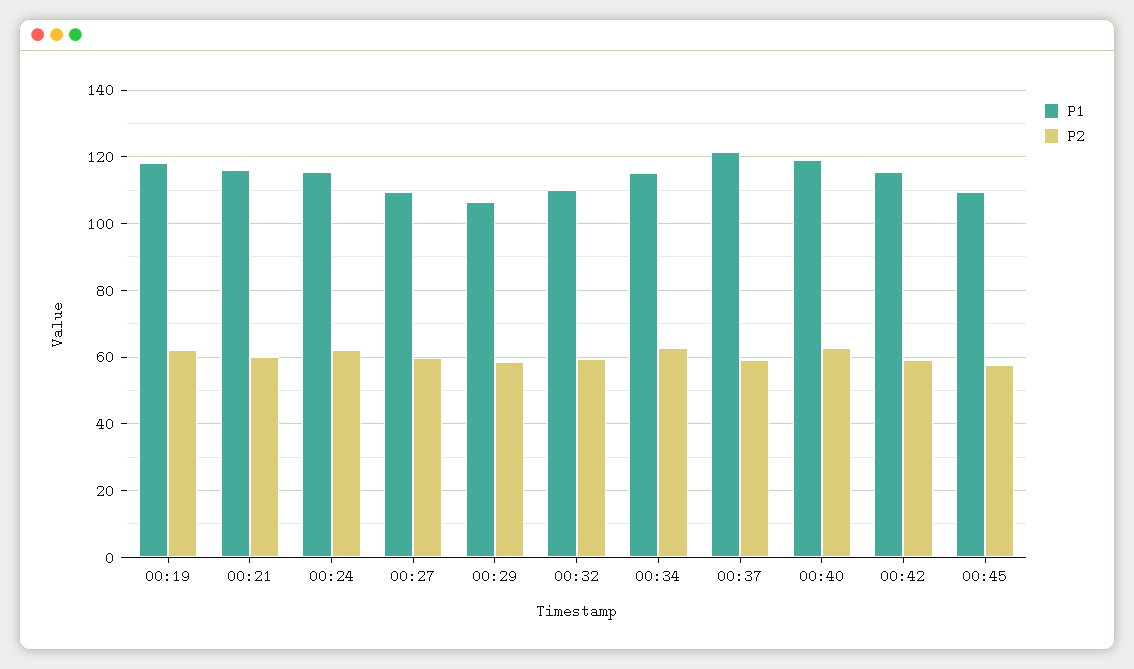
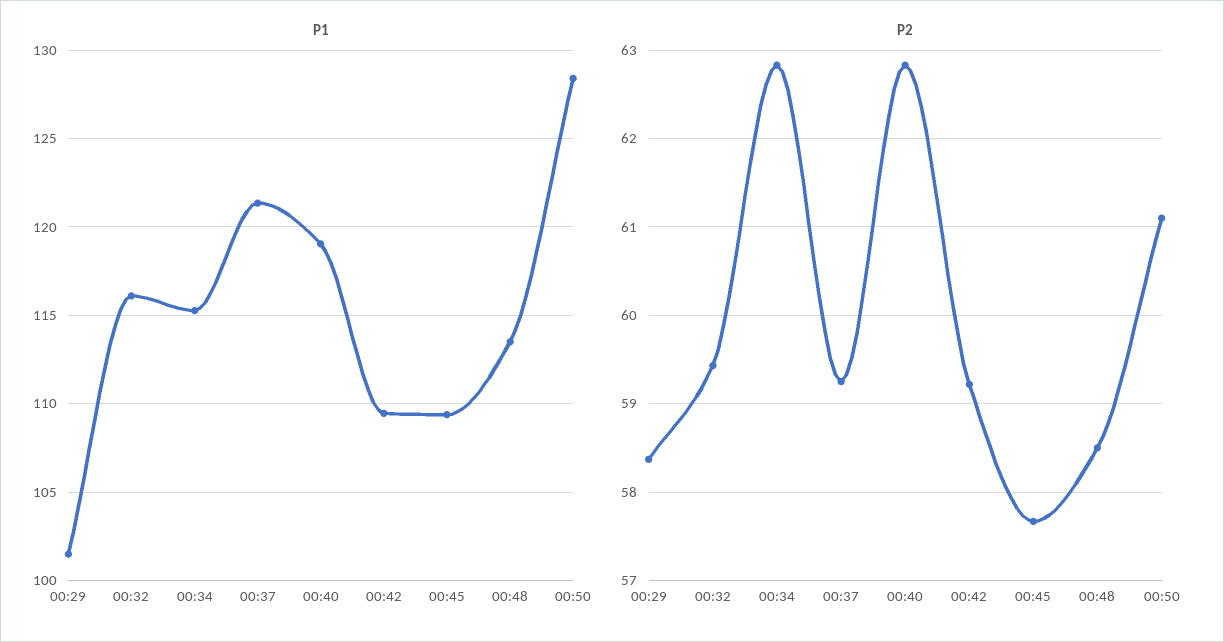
P1, 00:19: 118 -> none
P2, 00:19: 62 -> none
P1, 00:21: 116 -> none
P2, 00:21: 60 -> none
P1, 00:24: 116 -> none
P2, 00:24: 62 -> none
P1, 00:27: 110 -> none
P2, 00:27: 60 -> none
P1, 00:29: 106 -> 101.5
P1, 00:32: 110 -> 116
P1, 00:42: 116 -> 109.5
P1, 00:48: none -> 113.5
P1, 00:50: none -> 128.5
P2, 00:48: none -> 58.5
P2, 00:50: none -> 61.1

